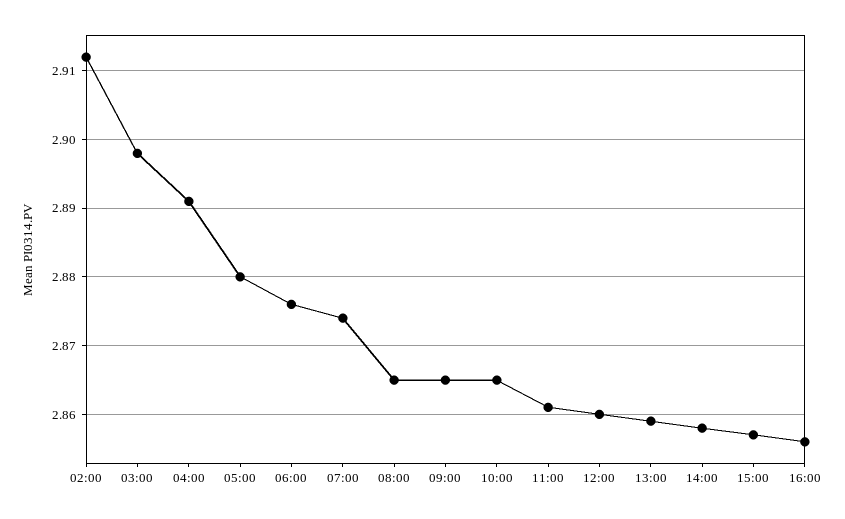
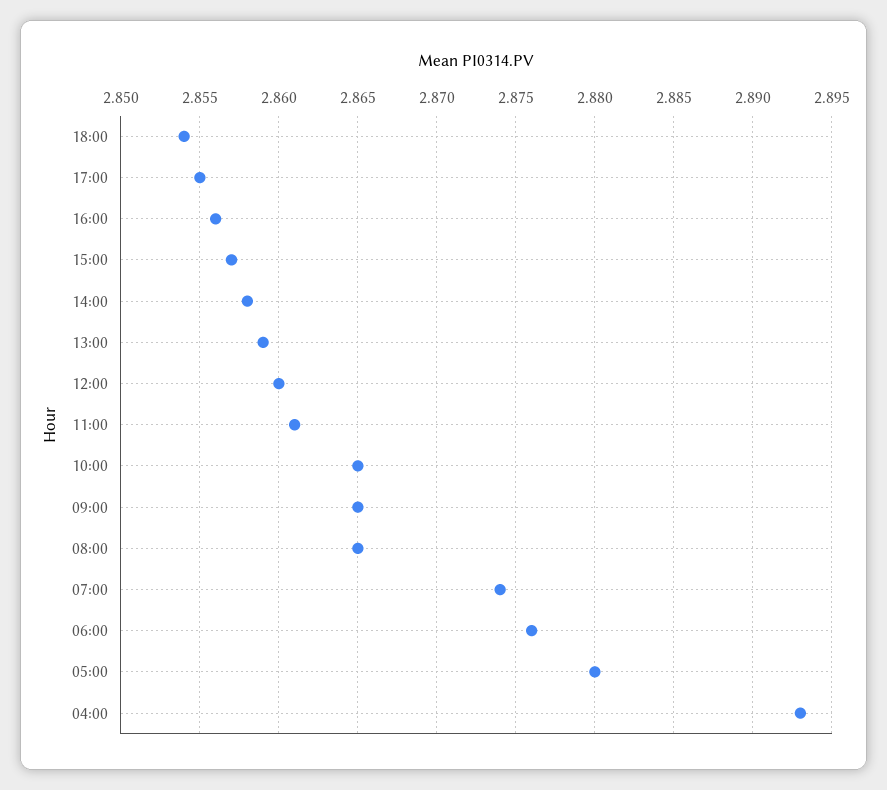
02:00: 2.912 -> none
03:00: 2.898 -> none
04:00: 2.891 -> 2.893
18:00: none -> 2.854
17:00: none -> 2.855

